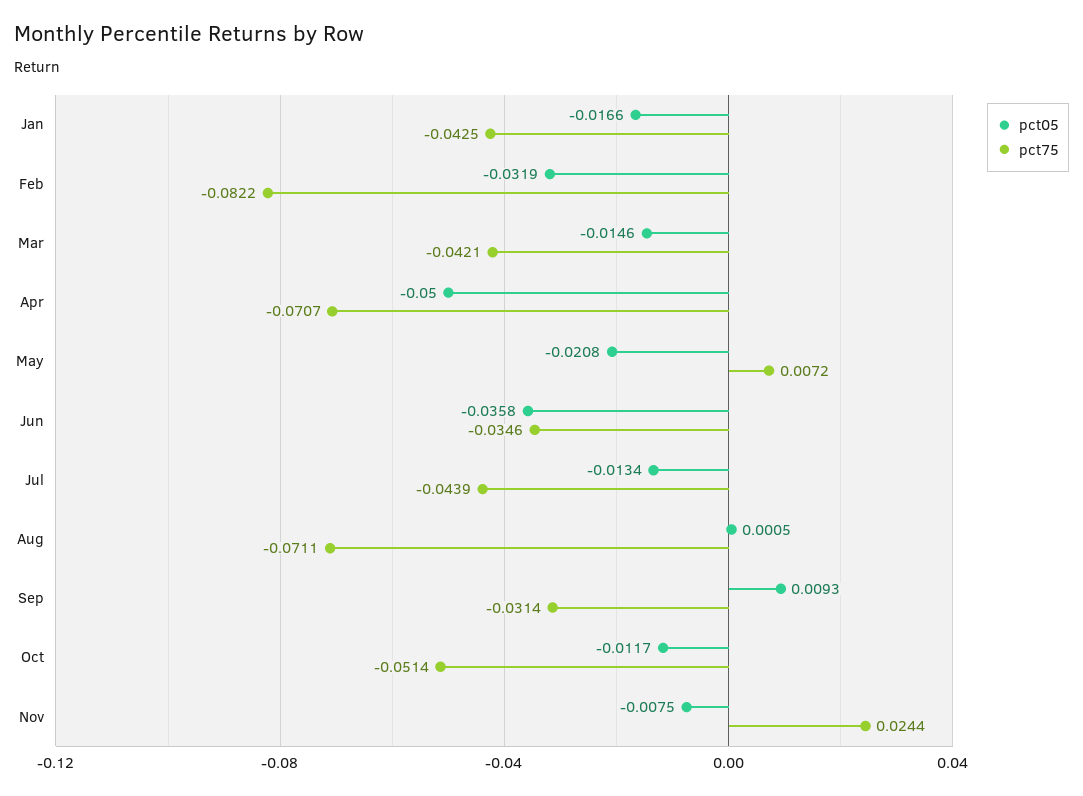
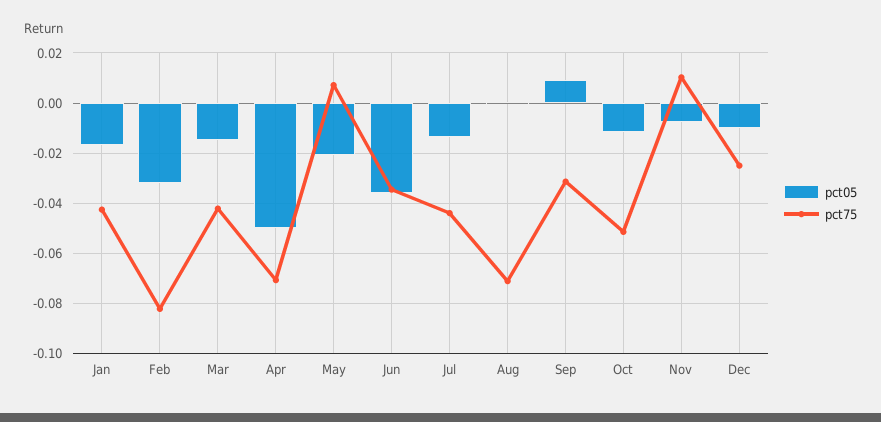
pct75, Nov: 0.0244 -> 0.01
pct05, Dec: none -> -0.01
pct75, Dec: none -> -0.025

